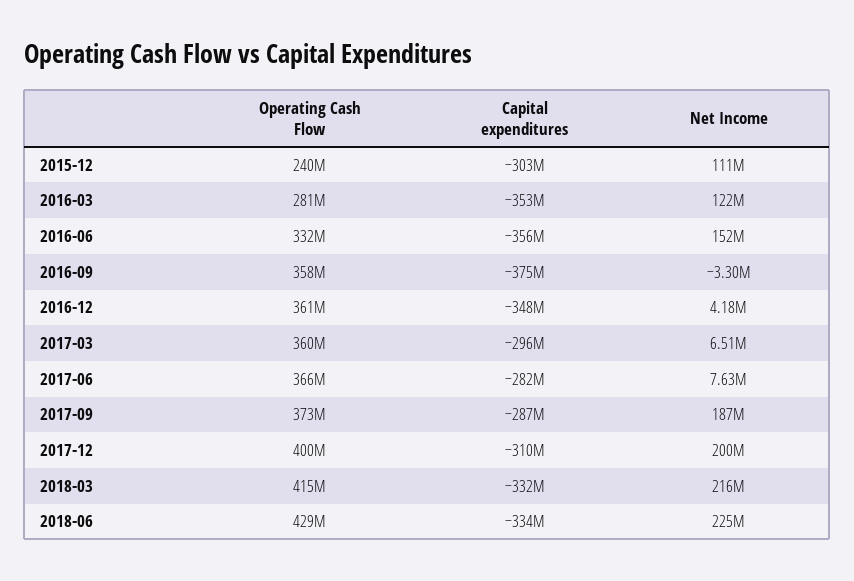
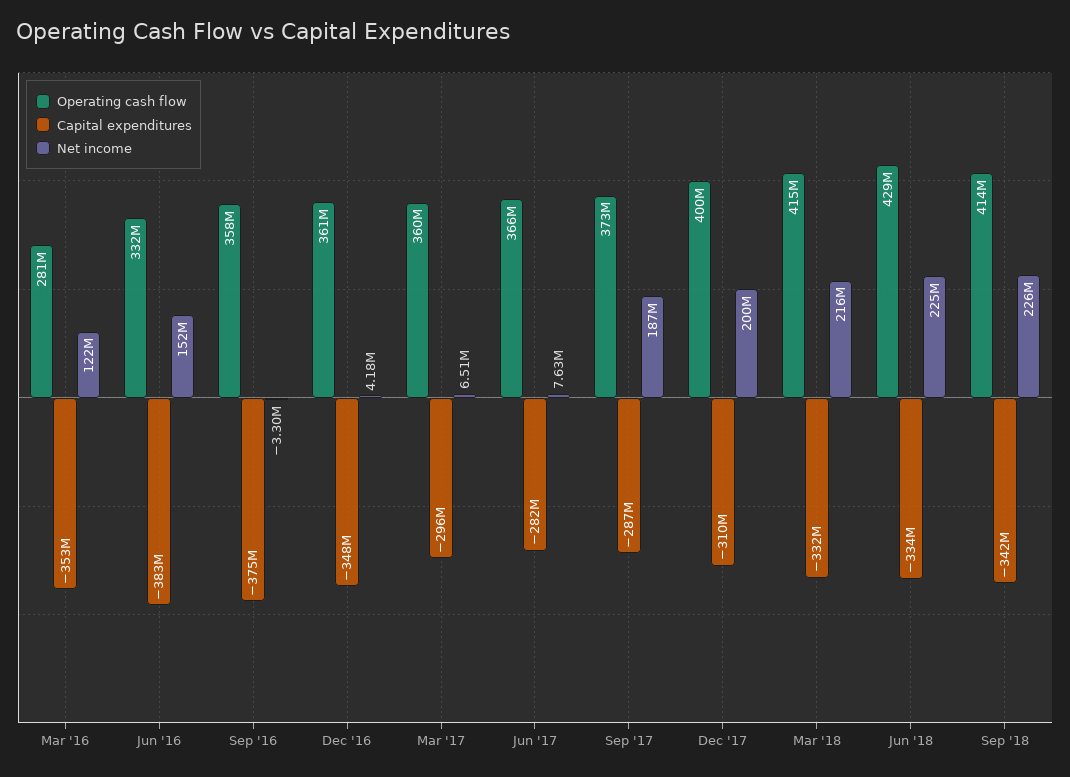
Operating Cash Flow, 2015-12: 240000000 -> none
Capital expenditures, 2015-12: -303000000 -> none
Net Income, 2015-12: 111000000 -> none
Capital expenditures, 2016-06: -356000000 -> -383000000
Operating Cash Flow, Sep '18: none -> 414000000
Capital expenditures, Sep '18: none -> -342000000
Net Income, Sep '18: none -> 226000000

